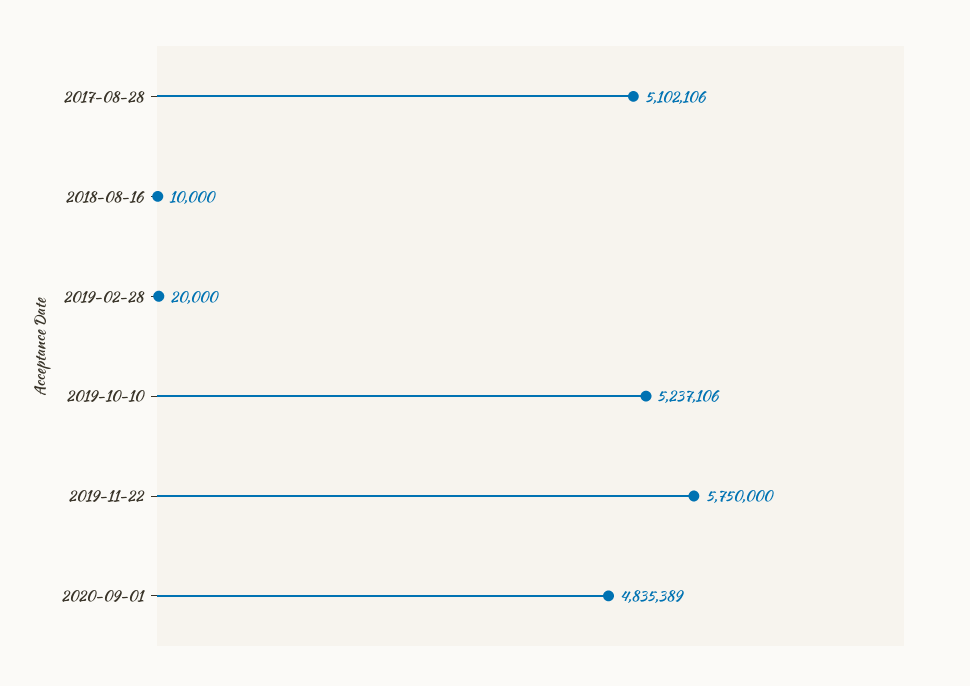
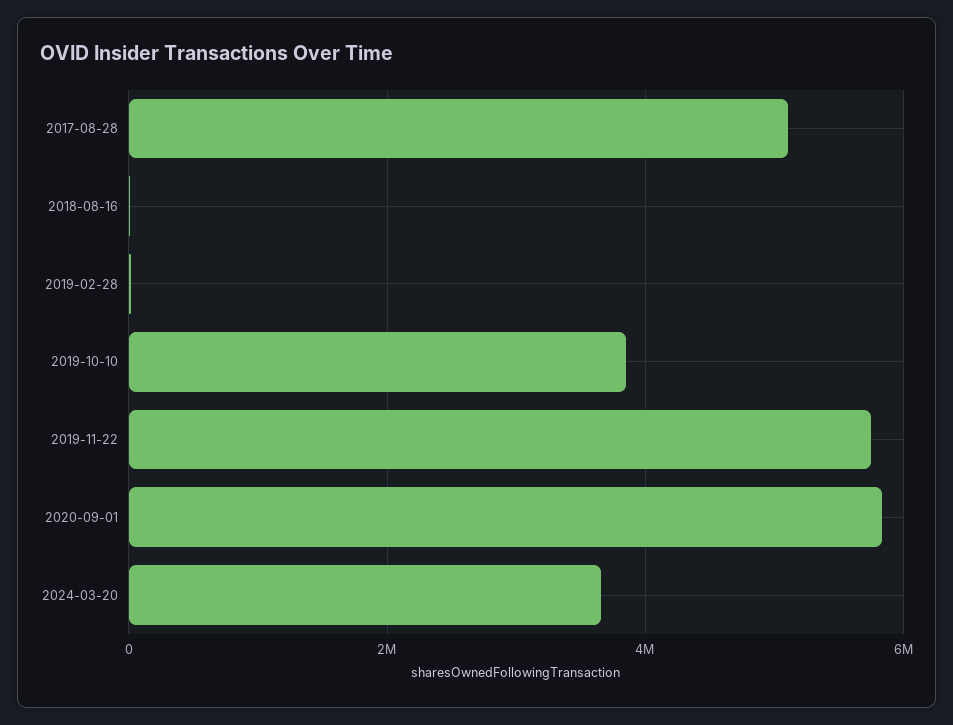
2019-10-10: 5237106 -> 3800000
2020-09-01: 4835389 -> 5800000
2024-03-20: none -> 3600000

